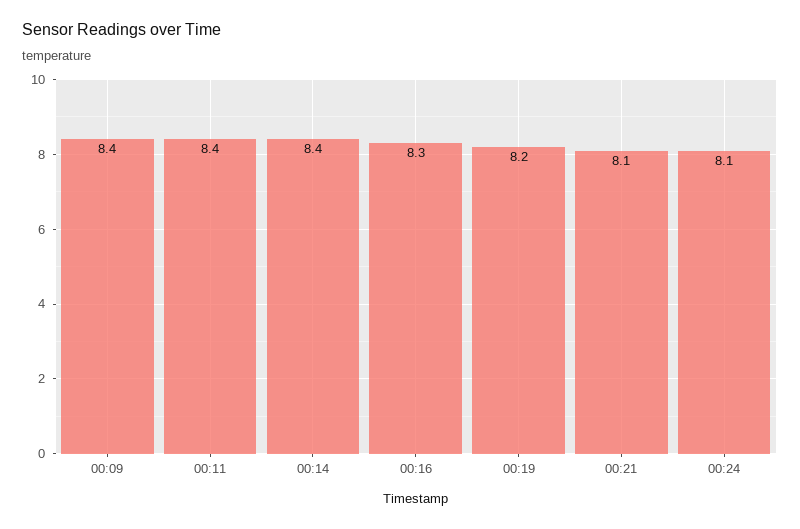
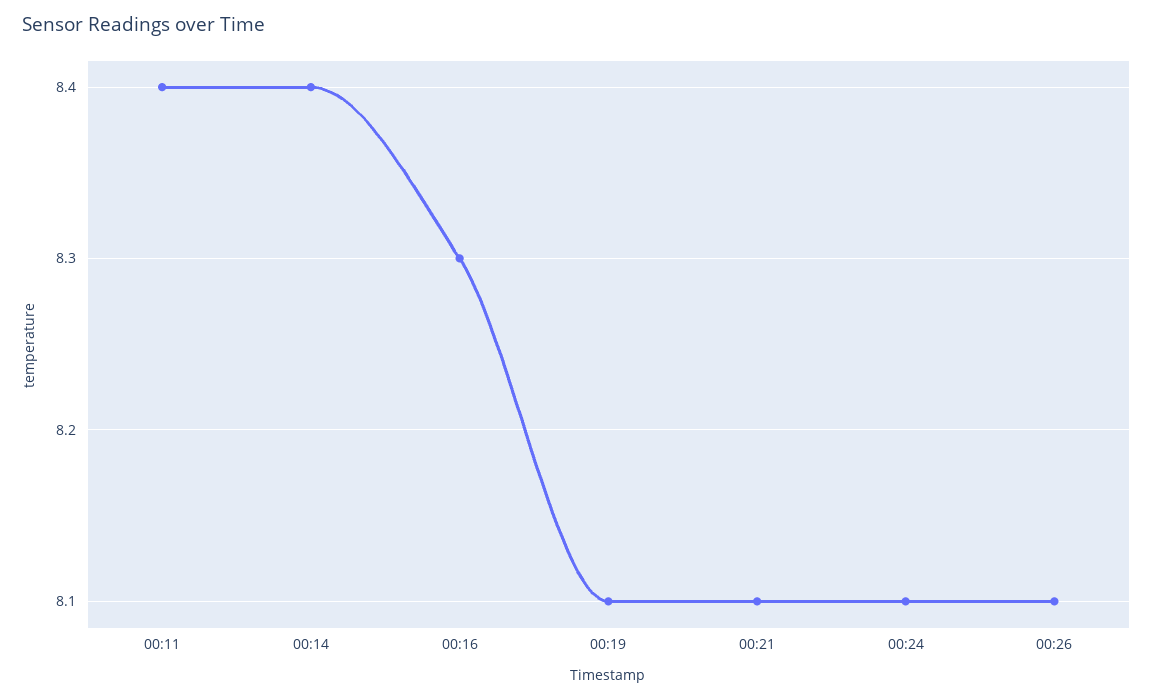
00:09: 8.4 -> none
00:19: 8.2 -> 8.1
00:26: none -> 8.1

